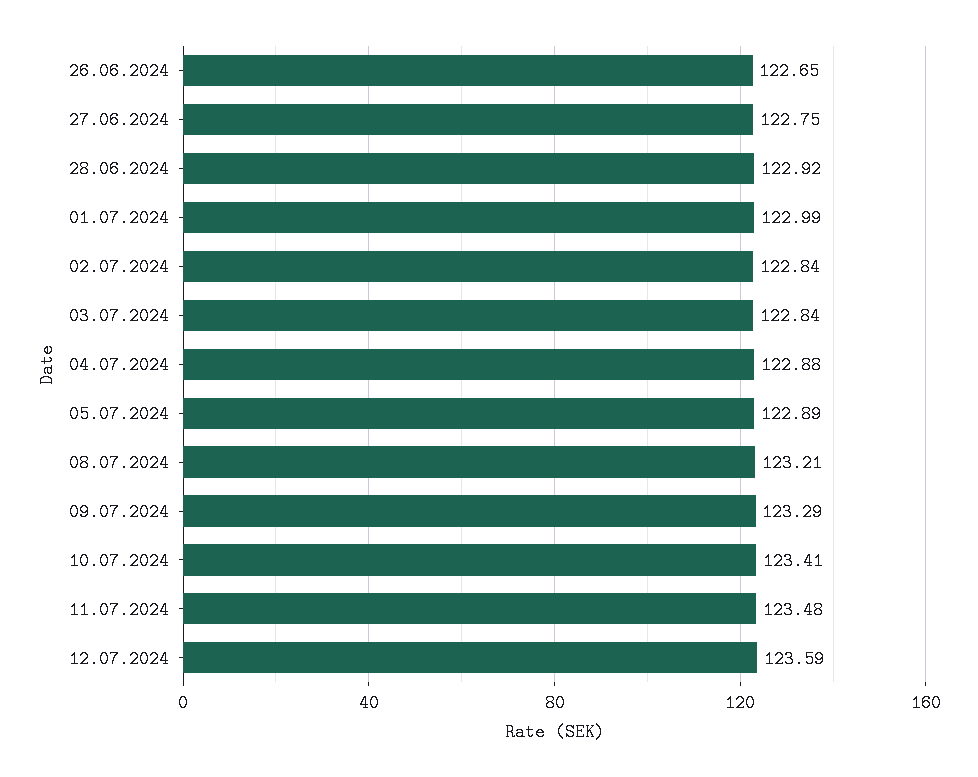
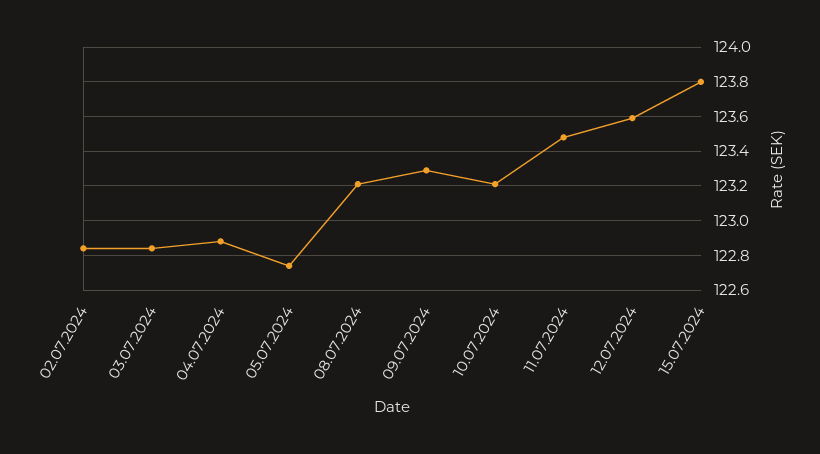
26.06.2024: 122.65 -> none
27.06.2024: 122.75 -> none
28.06.2024: 122.92 -> none
01.07.2024: 122.99 -> none
05.07.2024: 122.89 -> 122.75
10.07.2024: 123.41 -> 123.2
15.07.2024: none -> 123.8

